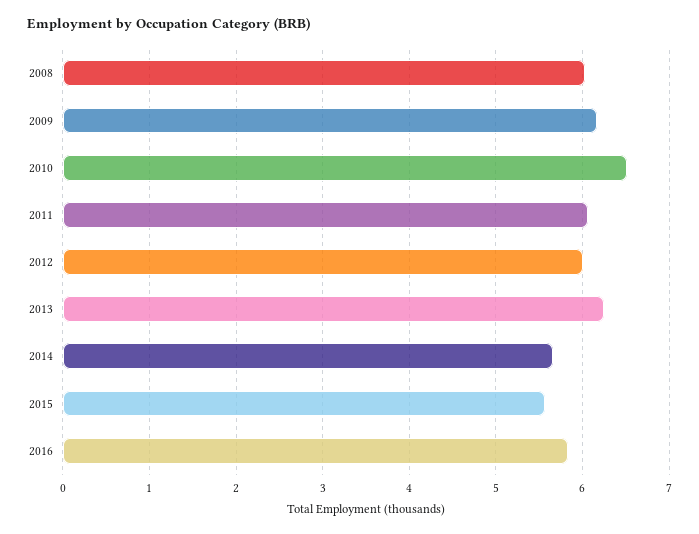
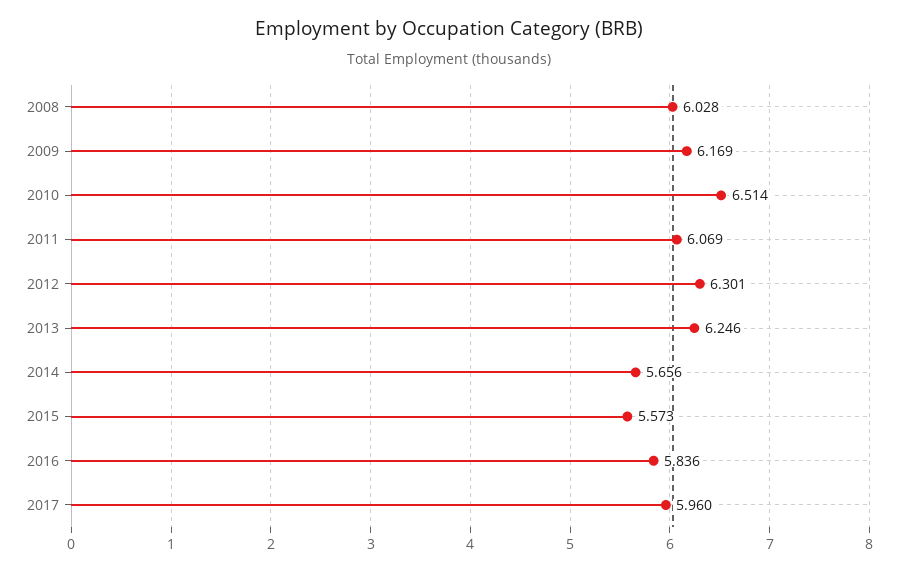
2012: 6 -> 6.301
2017: none -> 5.96

